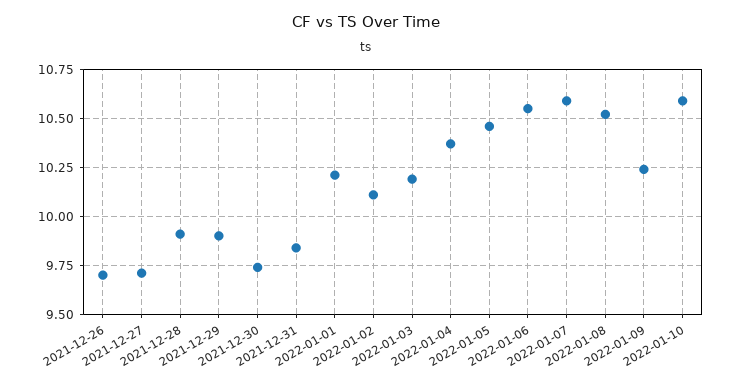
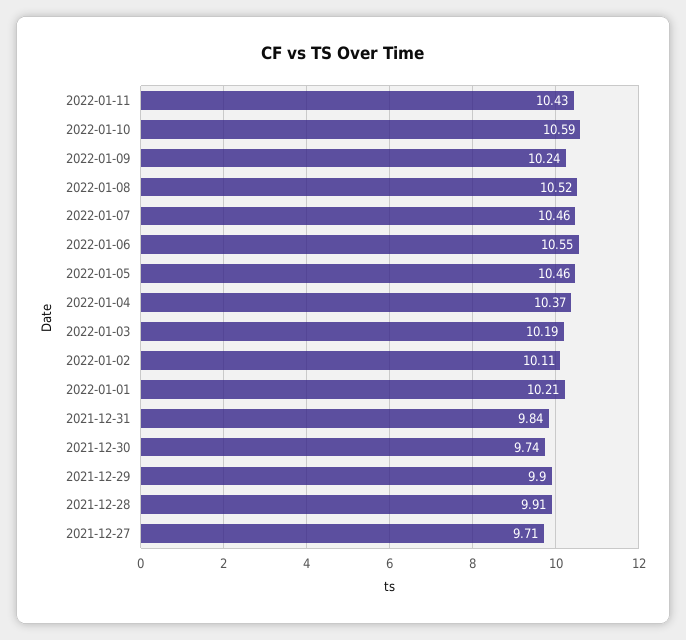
2021-12-26: 9.7 -> none
2022-01-07: 10.6 -> 10.46
2022-01-11: none -> 10.43

